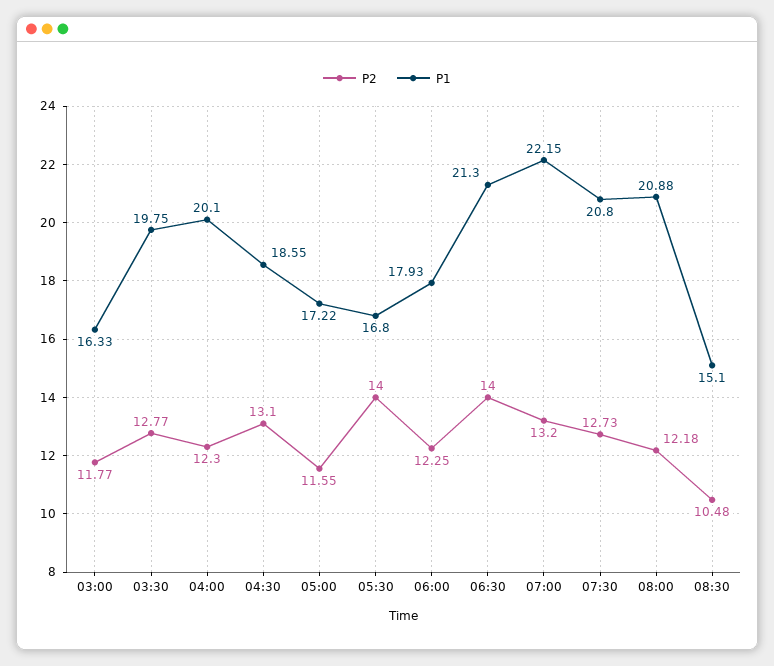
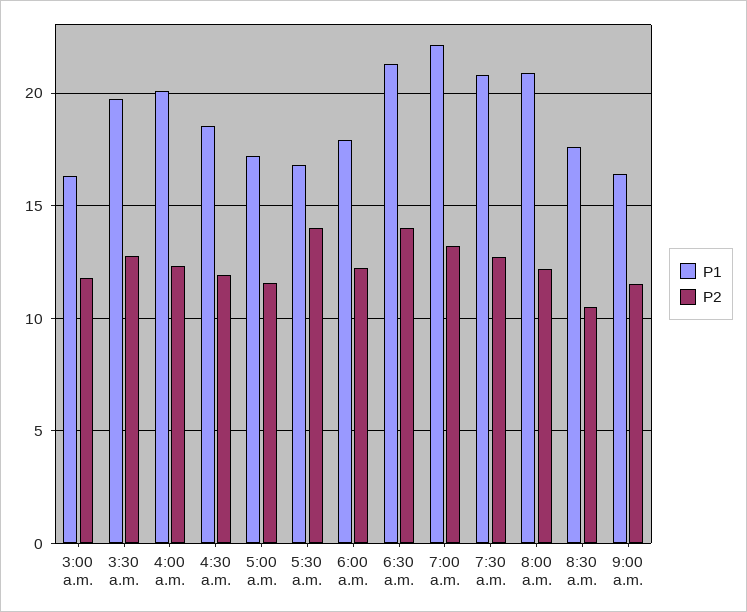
P2, 04:30: 13.1 -> 12
P1, 08:30: 15.1 -> 17.5
P1, 9:00 a.m.: none -> 16.5
P2, 9:00 a.m.: none -> 11.5

